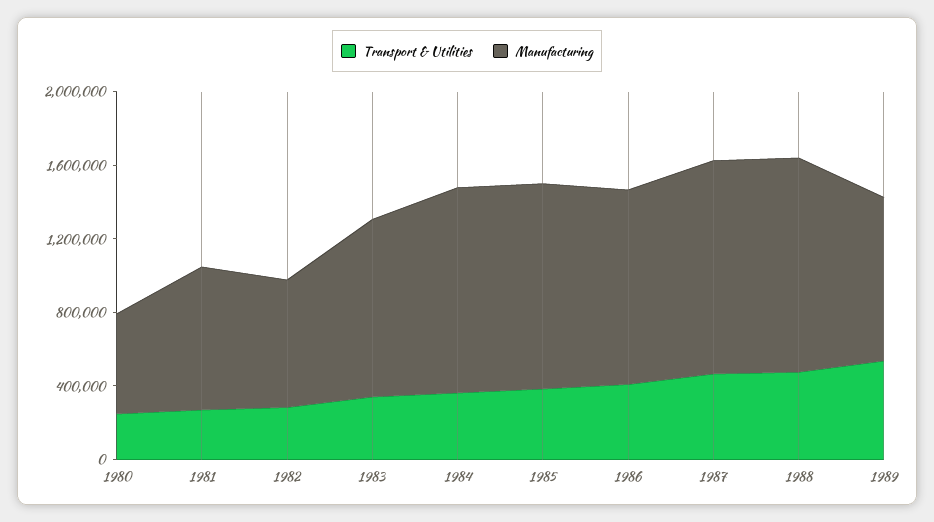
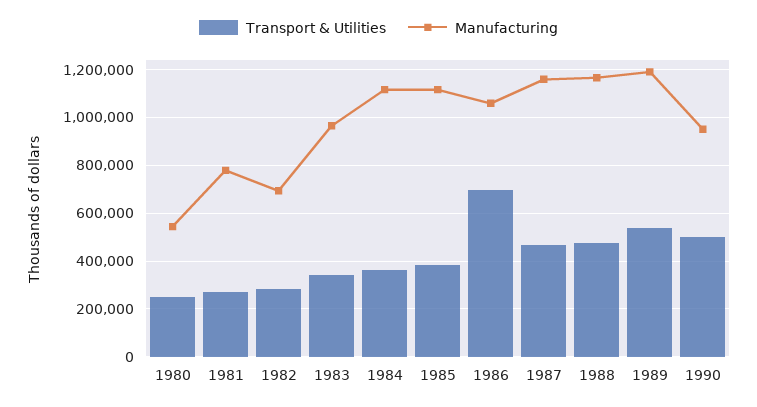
Transport & Utilities, 1986: 400000 -> 700000
Manufacturing, 1989: 900000 -> 1200000
Transport & Utilities, 1990: none -> 500000
Manufacturing, 1990: none -> 950000

